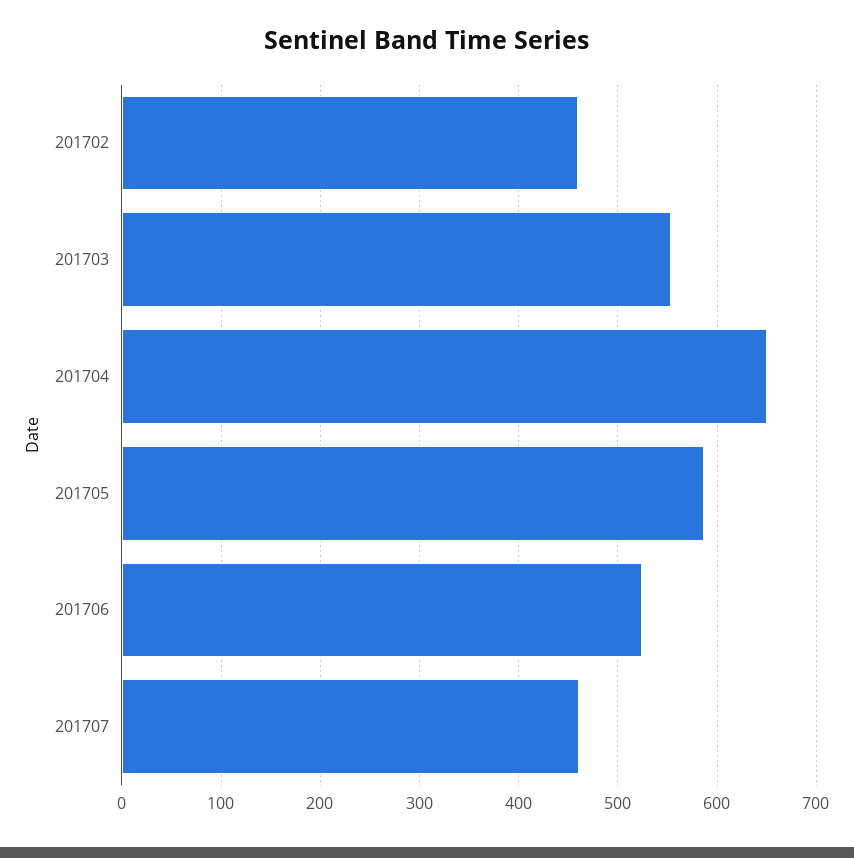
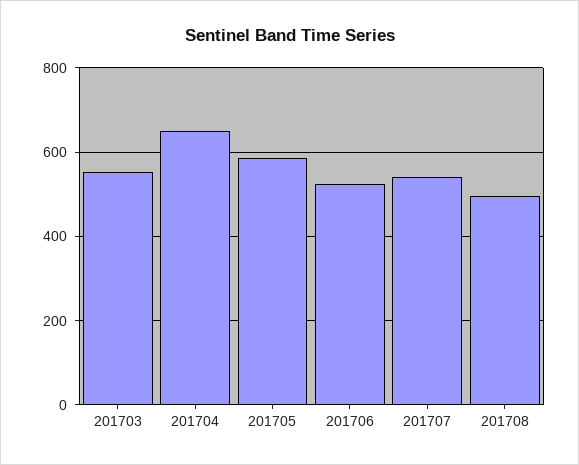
201702: 460 -> none
201707: 460 -> 540
201708: none -> 500

